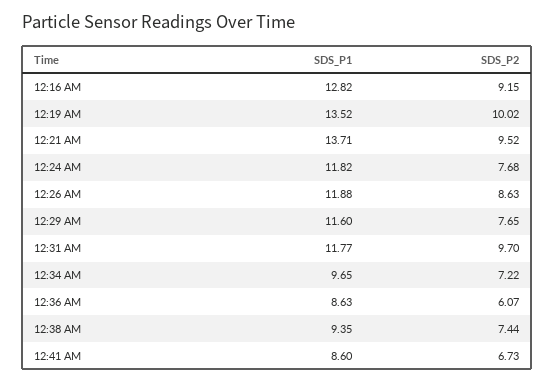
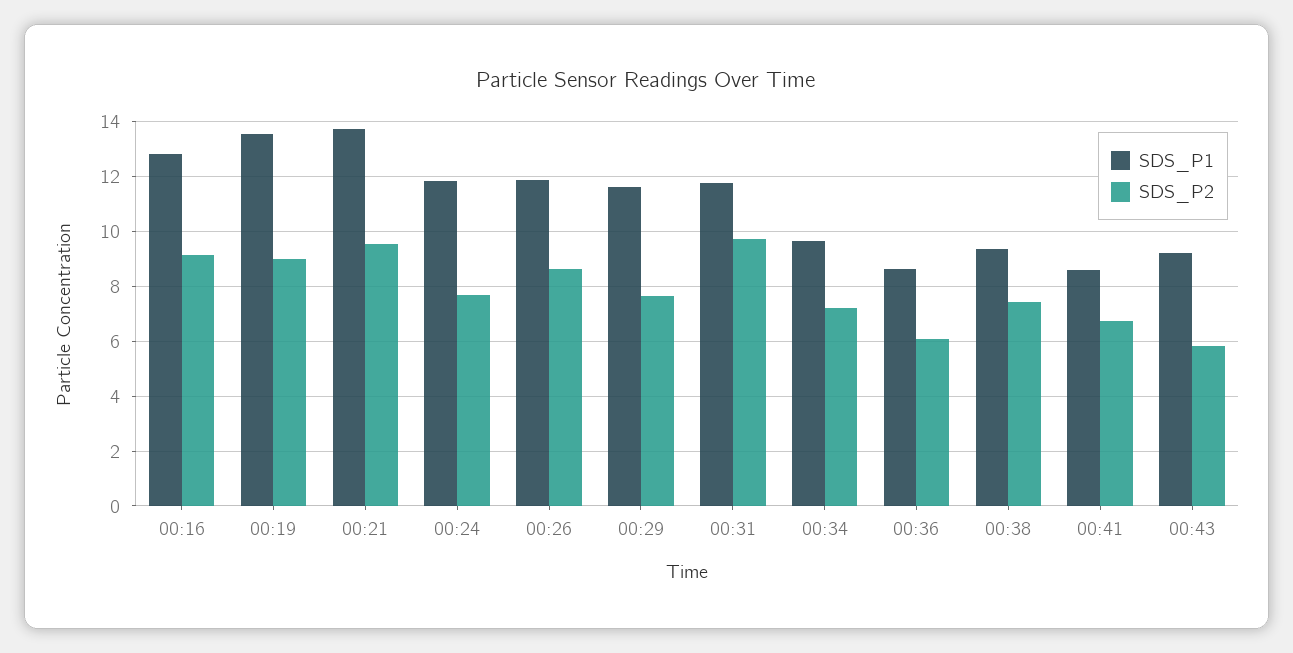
SDS_P2, 12:19 AM: 10.02 -> 9
SDS_P1, 00:43: none -> 9.25
SDS_P2, 00:43: none -> 5.75

